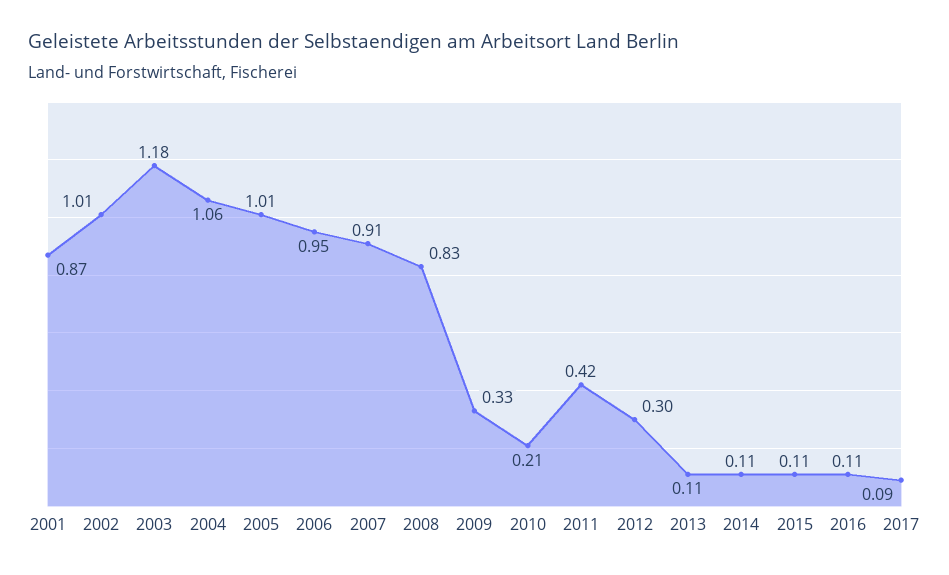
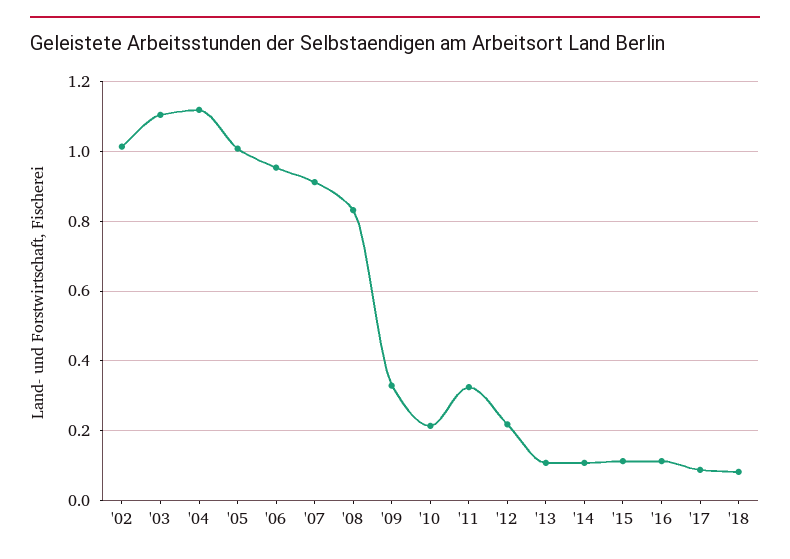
2001: 0.87 -> none
2003: 1.18 -> 1.1
2004: 1.06 -> 1.12
2011: 0.42 -> 0.32
2012: 0.3 -> 0.22
'18: none -> 0.08

